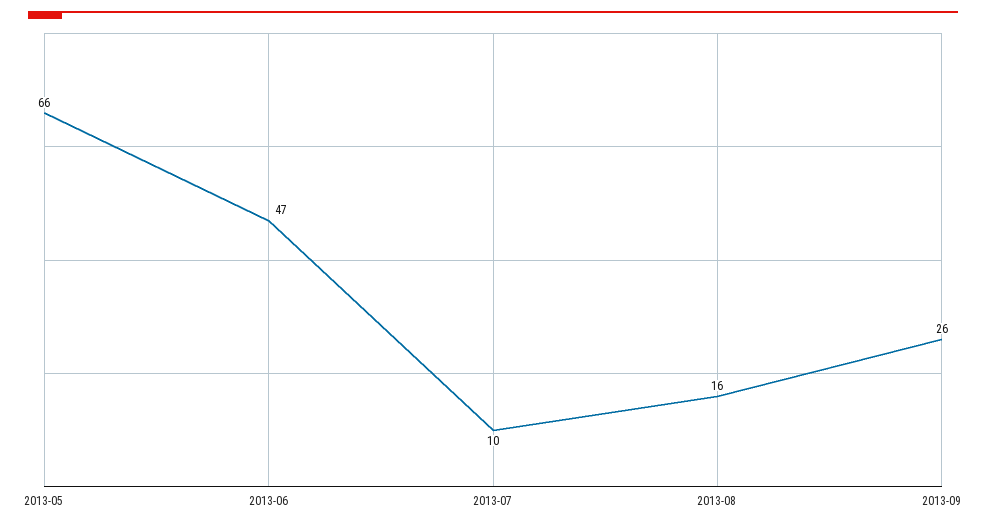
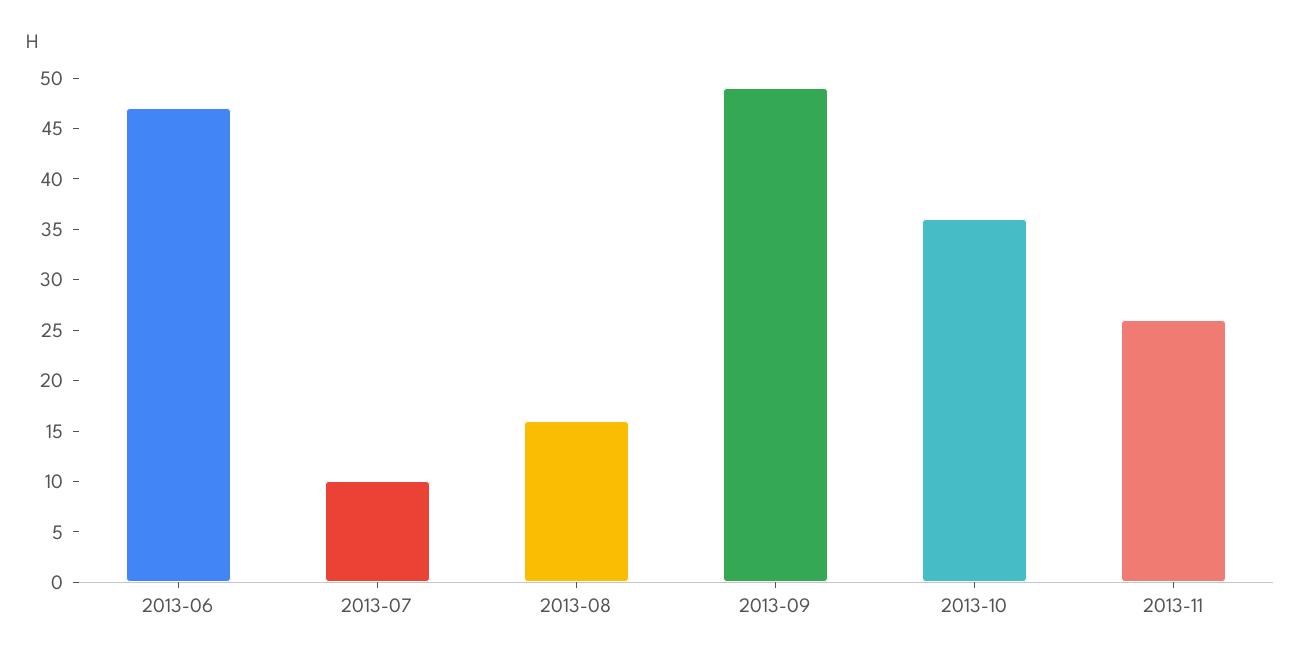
2013-05: 66 -> none
2013-09: 26 -> 49
2013-10: none -> 36
2013-11: none -> 26

